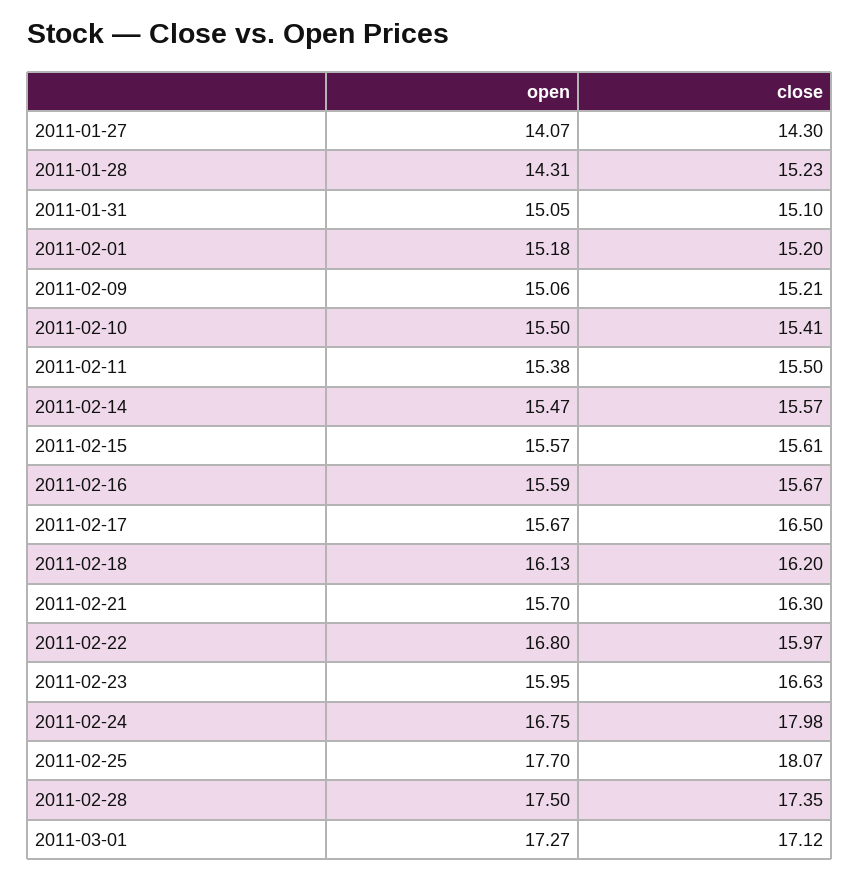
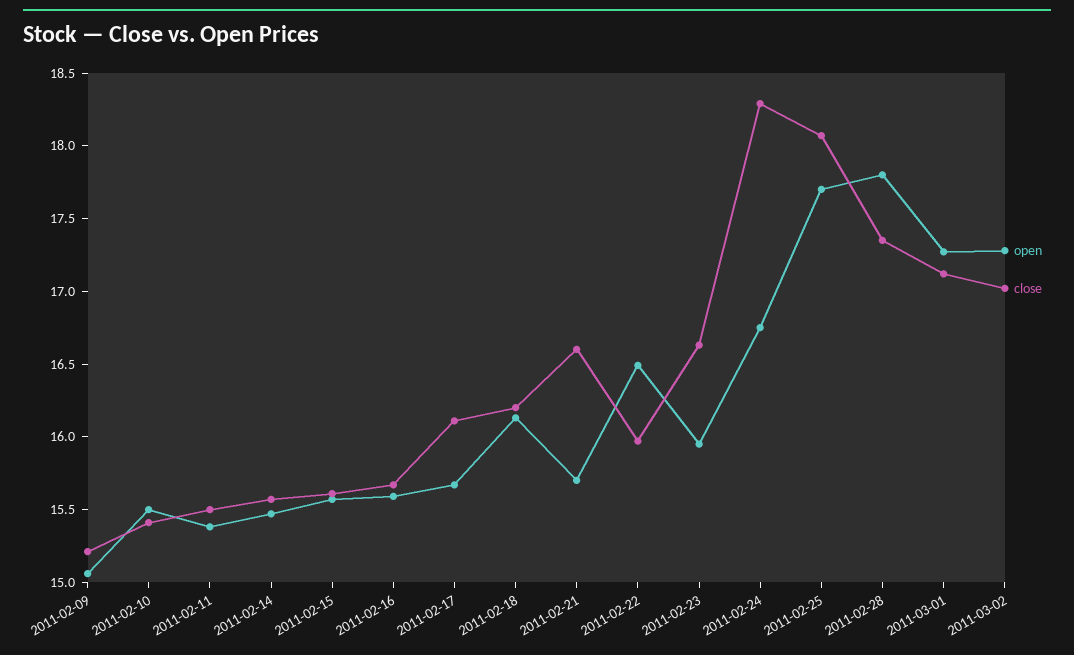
open, 2011-01-27: 14.07 -> none
close, 2011-01-27: 14.3 -> none
open, 2011-01-28: 14.31 -> none
close, 2011-01-28: 15.23 -> none
open, 2011-01-31: 15.05 -> none
close, 2011-01-31: 15.1 -> none
open, 2011-02-01: 15.18 -> none
close, 2011-02-01: 15.2 -> none
close, 2011-02-17: 16.5 -> 16.1
close, 2011-02-21: 16.3 -> 16.6
open, 2011-02-22: 16.8 -> 16.5
close, 2011-02-24: 17.98 -> 18.3
open, 2011-02-28: 17.5 -> 17.8
open, 2011-03-02: none -> 17.3
close, 2011-03-02: none -> 17

